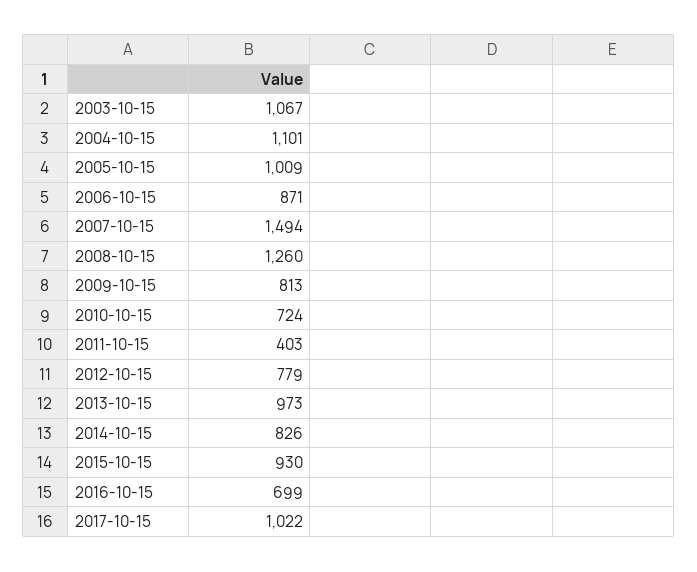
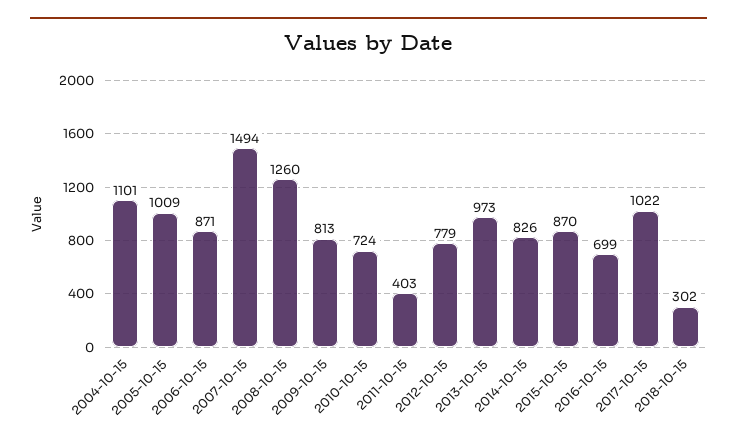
2003-10-15: 1067 -> none
2015-10-15: 930 -> 870
2018-10-15: none -> 302

